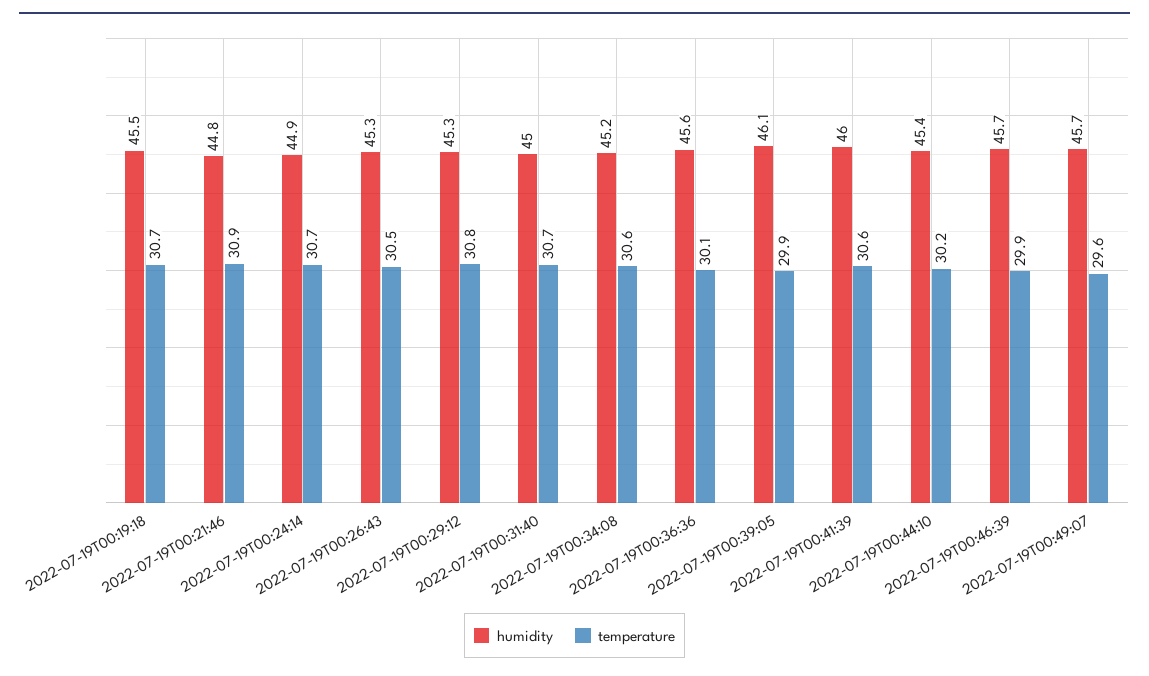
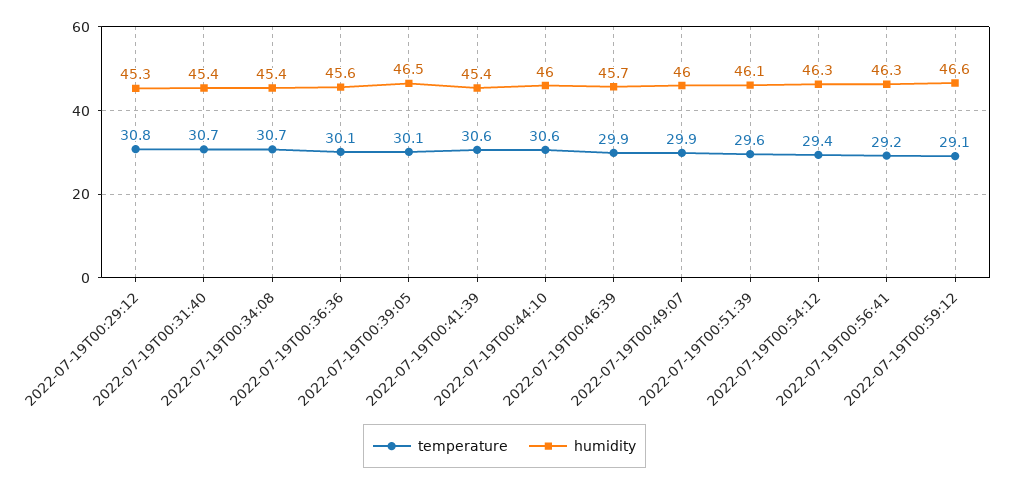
humidity, 2022-07-19T00:19:18: 45.5 -> none
temperature, 2022-07-19T00:19:18: 30.7 -> none
humidity, 2022-07-19T00:21:46: 44.8 -> none
temperature, 2022-07-19T00:21:46: 30.9 -> none
humidity, 2022-07-19T00:24:14: 44.9 -> none
temperature, 2022-07-19T00:24:14: 30.7 -> none
humidity, 2022-07-19T00:26:43: 45.3 -> none
temperature, 2022-07-19T00:26:43: 30.5 -> none
humidity, 2022-07-19T00:31:40: 45 -> 45.4
humidity, 2022-07-19T00:34:08: 45.2 -> 45.4
temperature, 2022-07-19T00:34:08: 30.6 -> 30.7
humidity, 2022-07-19T00:39:05: 46.1 -> 46.5
temperature, 2022-07-19T00:39:05: 29.9 -> 30.1
humidity, 2022-07-19T00:41:39: 46 -> 45.4
humidity, 2022-07-19T00:44:10: 45.4 -> 46
temperature, 2022-07-19T00:44:10: 30.2 -> 30.6
humidity, 2022-07-19T00:49:07: 45.7 -> 46
temperature, 2022-07-19T00:49:07: 29.6 -> 29.9
temperature, 2022-07-19T00:51:39: none -> 29.6
humidity, 2022-07-19T00:51:39: none -> 46.1
temperature, 2022-07-19T00:54:12: none -> 29.4
humidity, 2022-07-19T00:54:12: none -> 46.3
temperature, 2022-07-19T00:56:41: none -> 29.2
humidity, 2022-07-19T00:56:41: none -> 46.3
temperature, 2022-07-19T00:59:12: none -> 29.1
humidity, 2022-07-19T00:59:12: none -> 46.6

